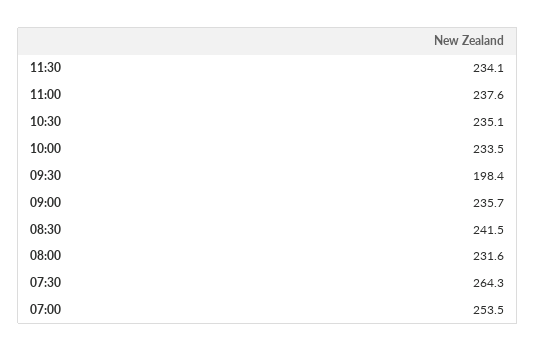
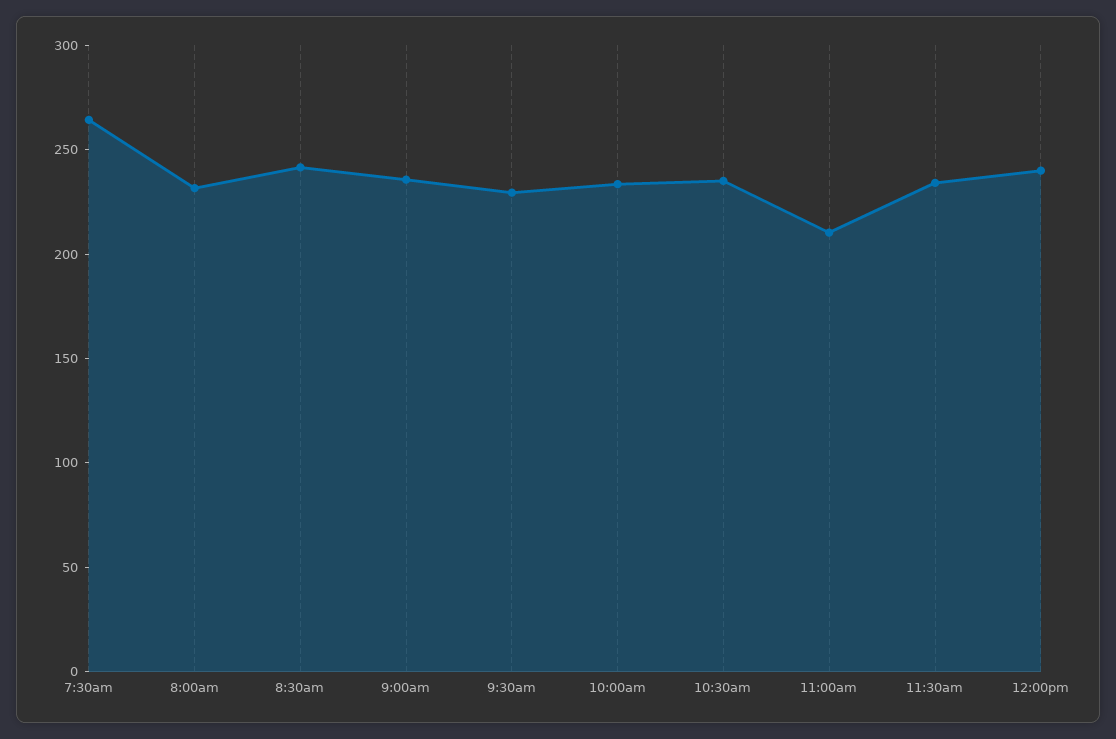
11:00: 237.6 -> 210
09:30: 198.4 -> 230
07:00: 253.5 -> none
12:00pm: none -> 240

